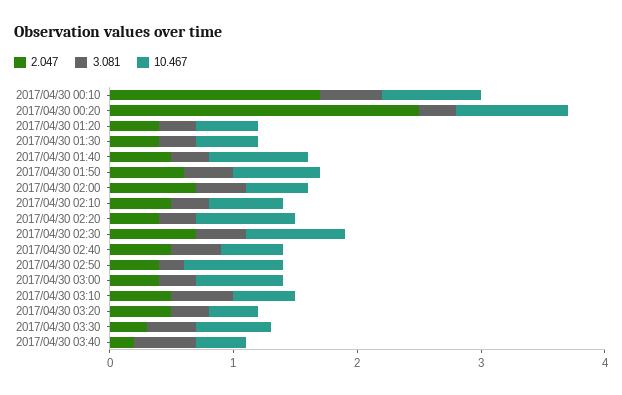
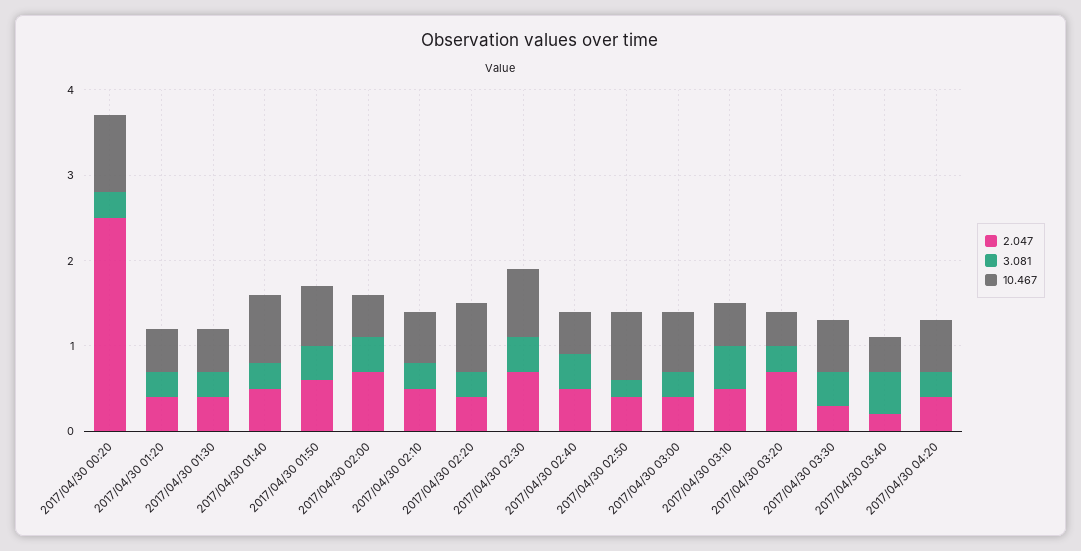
2.047, 2017/04/30 00:10: 1.7 -> none
3.081, 2017/04/30 00:10: 0.5 -> none
10.467, 2017/04/30 00:10: 0.8 -> none
2.047, 2017/04/30 03:20: 0.5 -> 0.7
2.047, 2017/04/30 04:20: none -> 0.4
3.081, 2017/04/30 04:20: none -> 0.3
10.467, 2017/04/30 04:20: none -> 0.6

